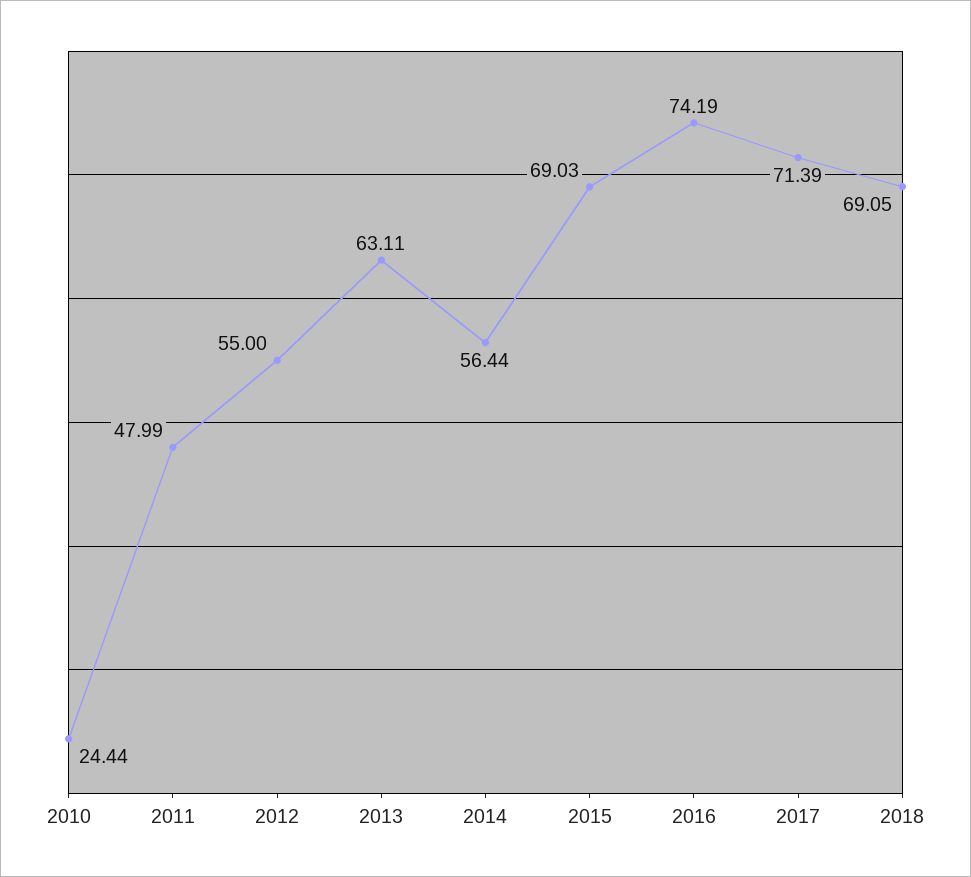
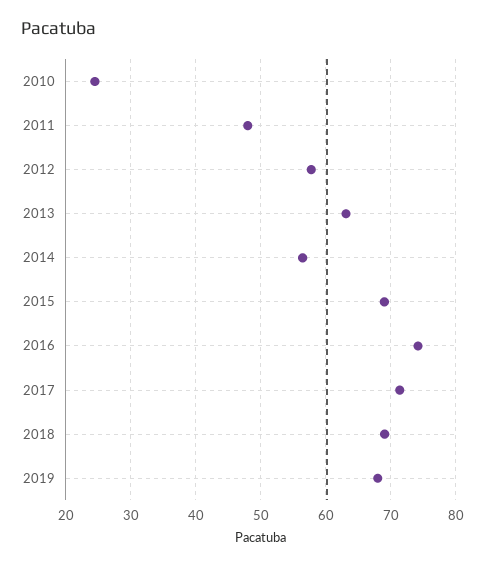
2012: 55 -> 58
2019: none -> 68

